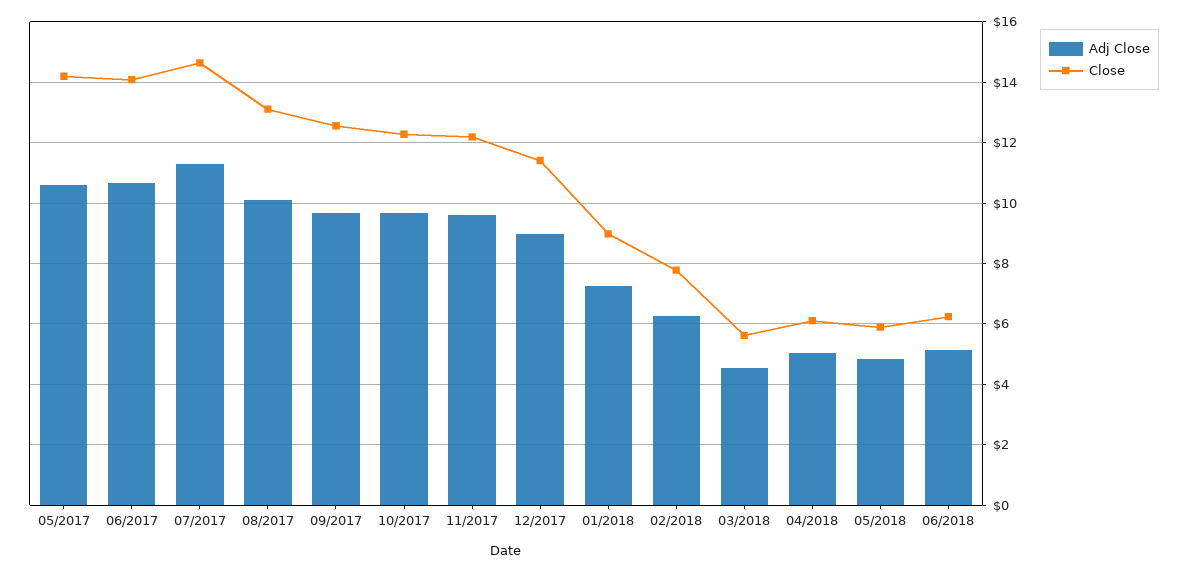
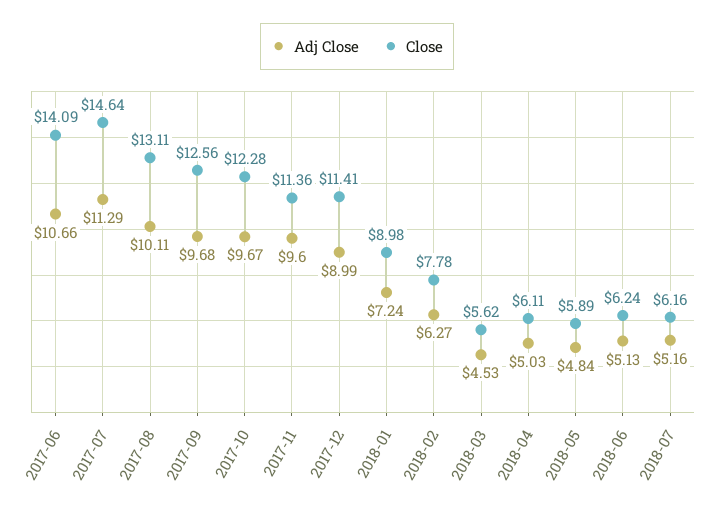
Adj Close, 05/2017: 10.6 -> none
Close, 05/2017: 14.2 -> none
Close, 11/2017: 12.2 -> 11.36
Adj Close, 2018-07: none -> 5.16
Close, 2018-07: none -> 6.16

